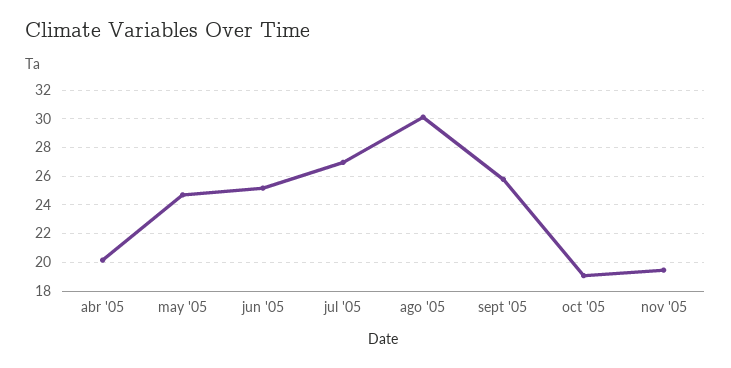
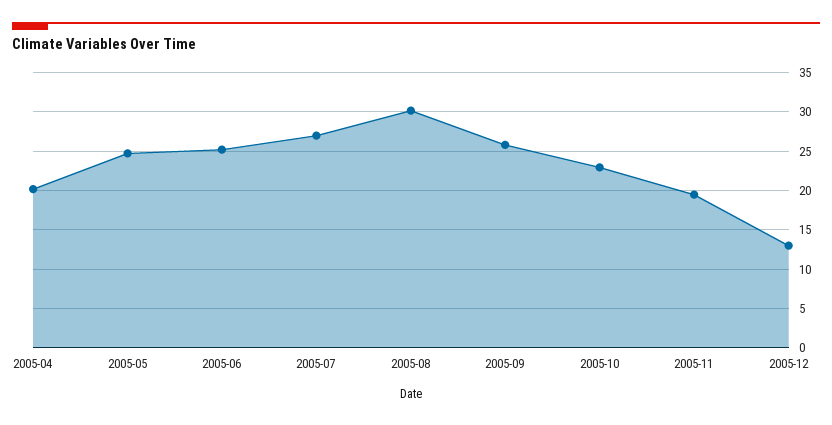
oct '05: 19 -> 23
2005-12: none -> 13

